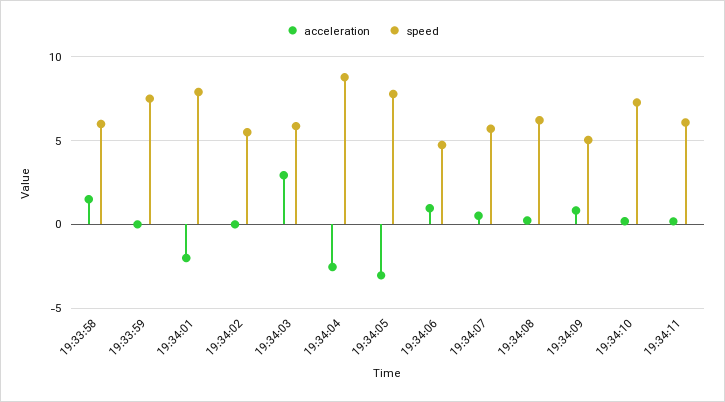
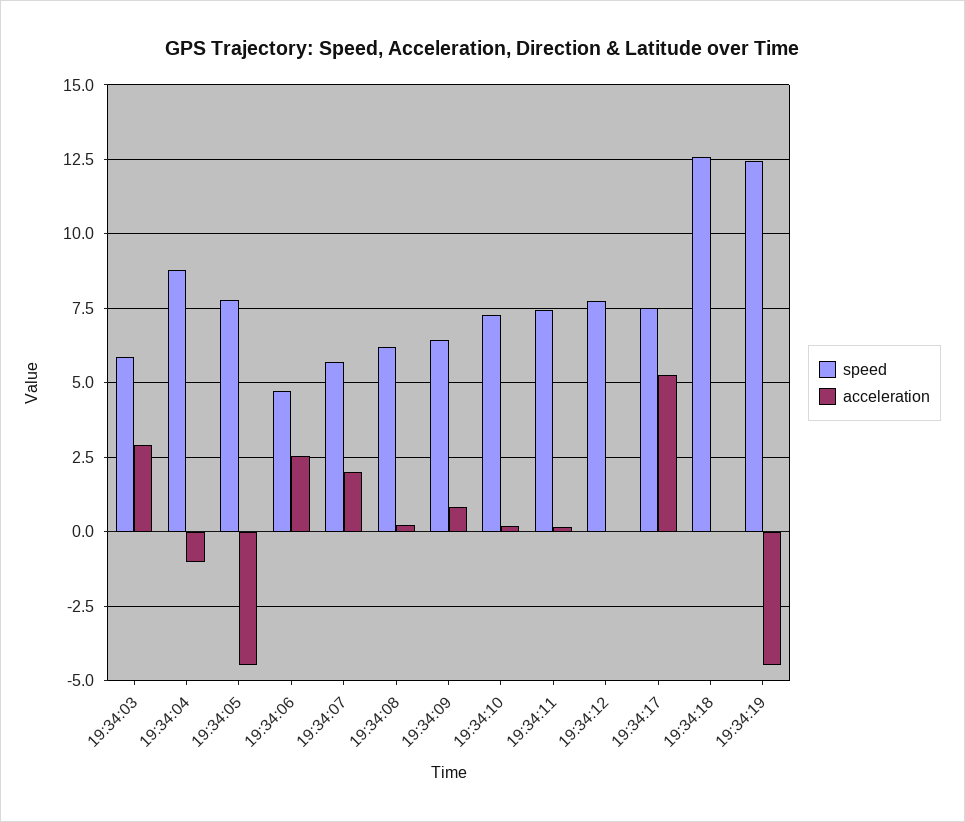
acceleration, 19:33:58: 1.5 -> none
speed, 19:33:58: 6 -> none
acceleration, 19:33:59: 0 -> none
speed, 19:33:59: 7.5 -> none
acceleration, 19:34:01: -2 -> none
speed, 19:34:01: 8 -> none
acceleration, 19:34:02: 0 -> none
speed, 19:34:02: 5.5 -> none
acceleration, 19:34:04: -2.5 -> -1
acceleration, 19:34:05: -3 -> -4.5
acceleration, 19:34:06: 1 -> 2.5
acceleration, 19:34:07: 0.5 -> 2
speed, 19:34:09: 5 -> 6.5
speed, 19:34:11: 6 -> 7.5
speed, 19:34:12: none -> 7.75
acceleration, 19:34:12: none -> 0
speed, 19:34:17: none -> 7.5
acceleration, 19:34:17: none -> 5.25
speed, 19:34:18: none -> 12.5
acceleration, 19:34:18: none -> 0
speed, 19:34:19: none -> 12.5
acceleration, 19:34:19: none -> -4.5

